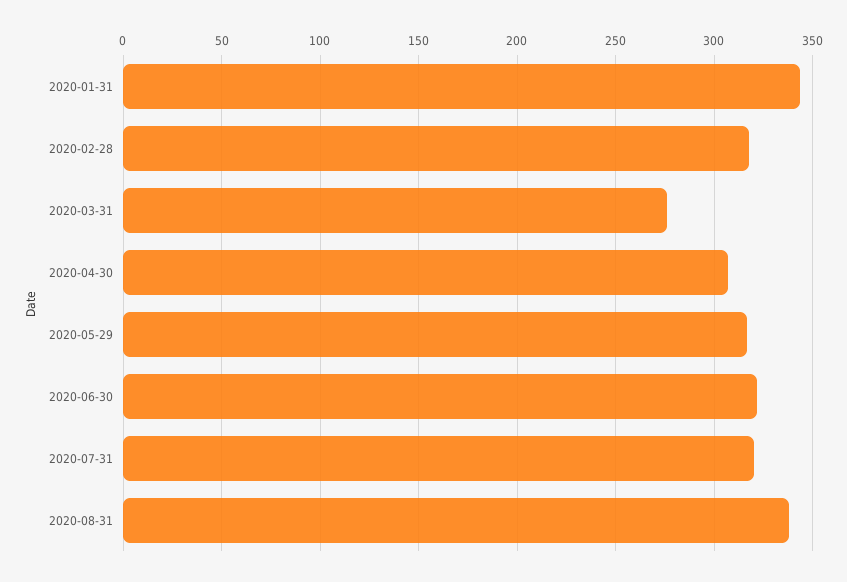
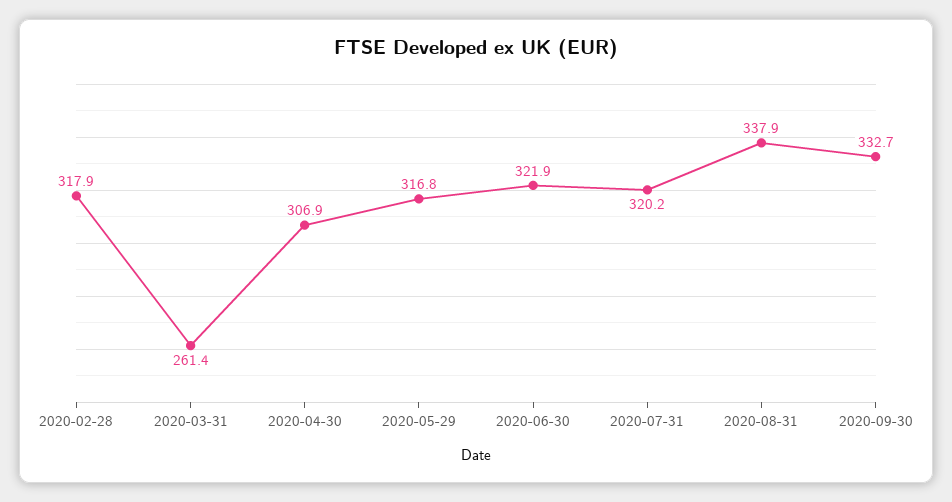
2020-01-31: 345 -> none
2020-03-31: 275 -> 261.4
2020-09-30: none -> 332.7

